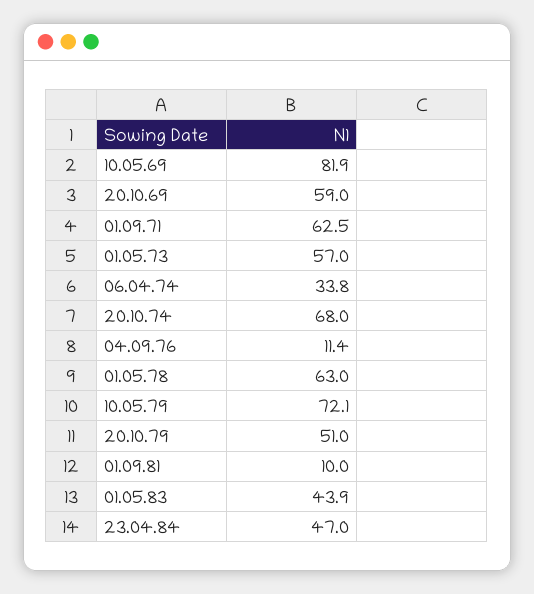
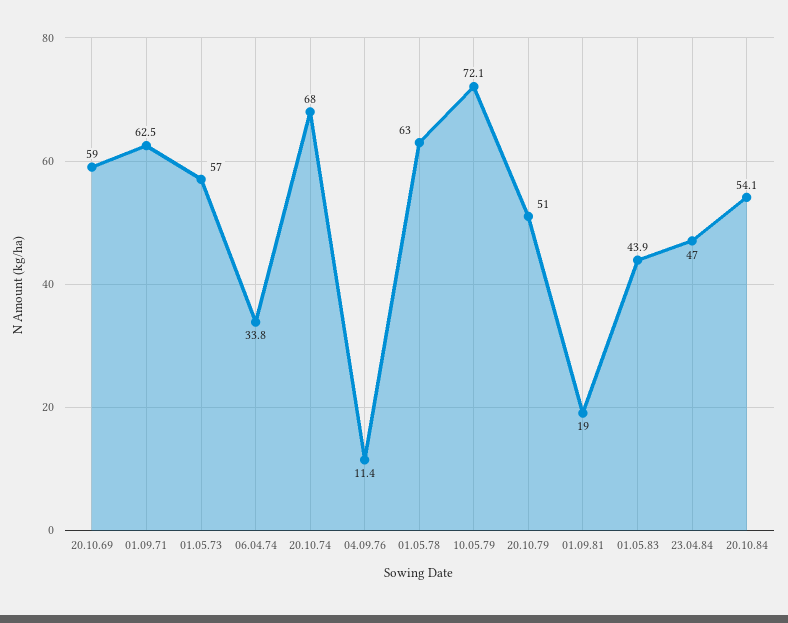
10.05.69: 81.9 -> none
01.09.81: 10 -> 19
20.10.84: none -> 54.1

